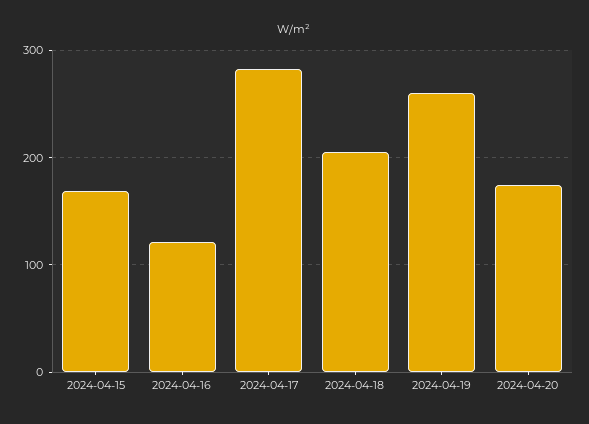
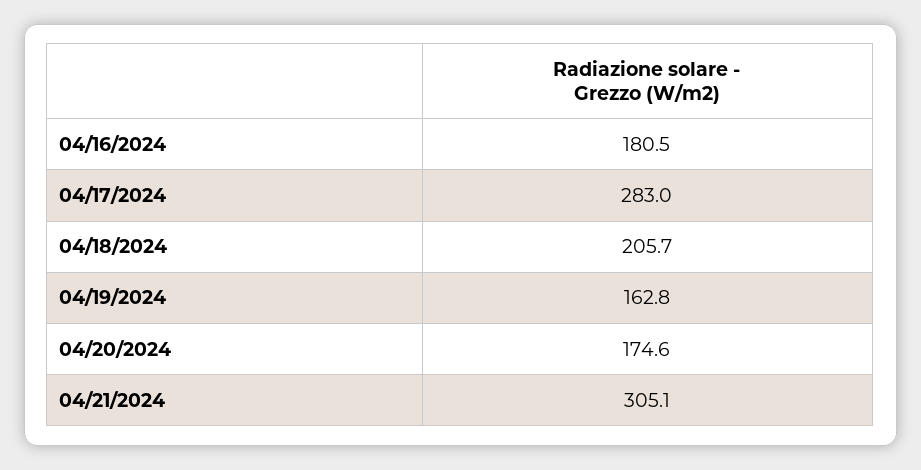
2024-04-15: 170 -> none
2024-04-16: 120 -> 180.5
2024-04-19: 260 -> 162.8
04/21/2024: none -> 305.1

